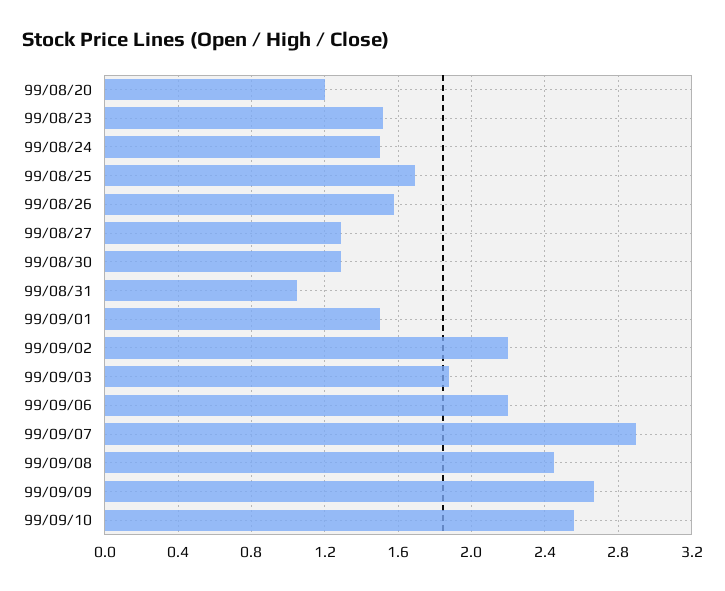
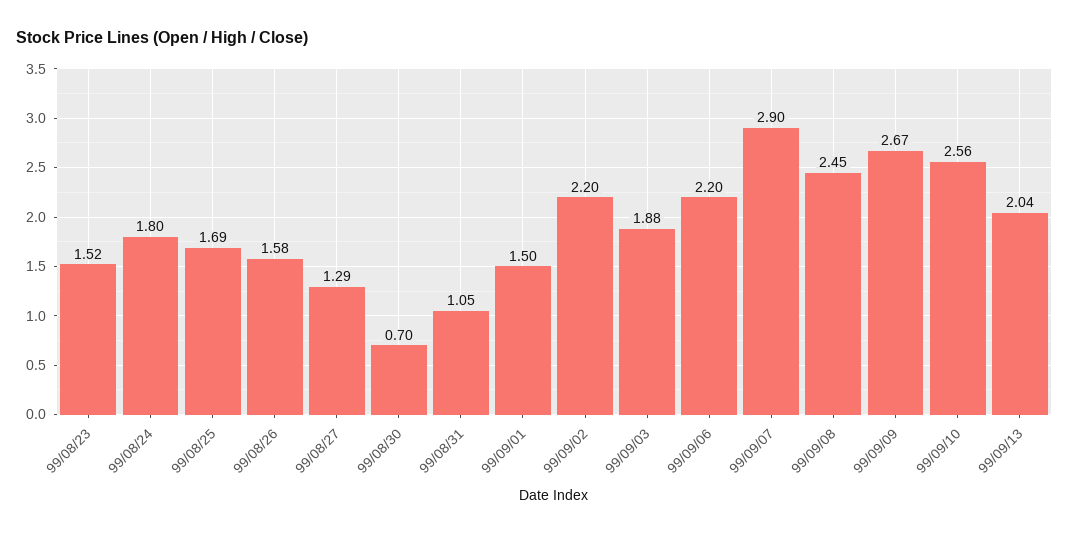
99/08/20: 1.2 -> none
99/08/24: 1.5 -> 1.8
99/08/30: 1.3 -> 0.7
99/09/13: none -> 2.04

